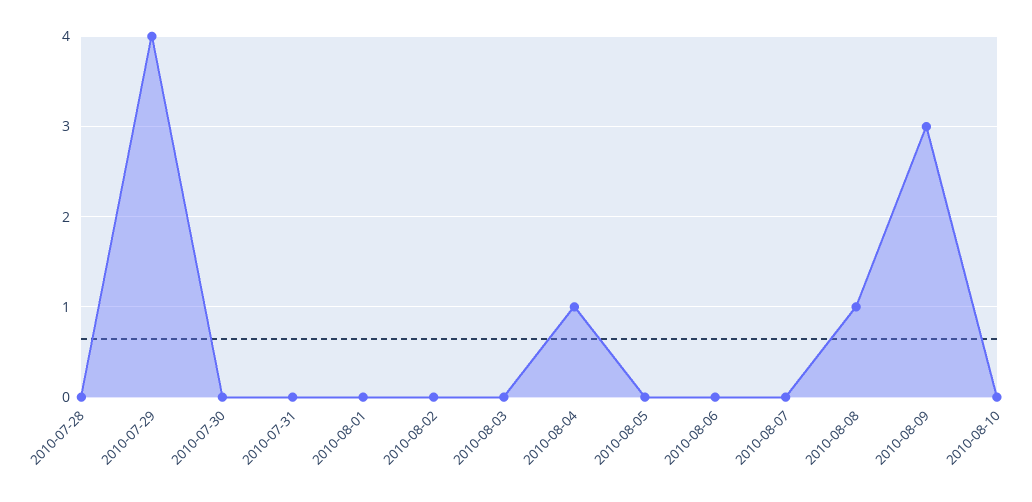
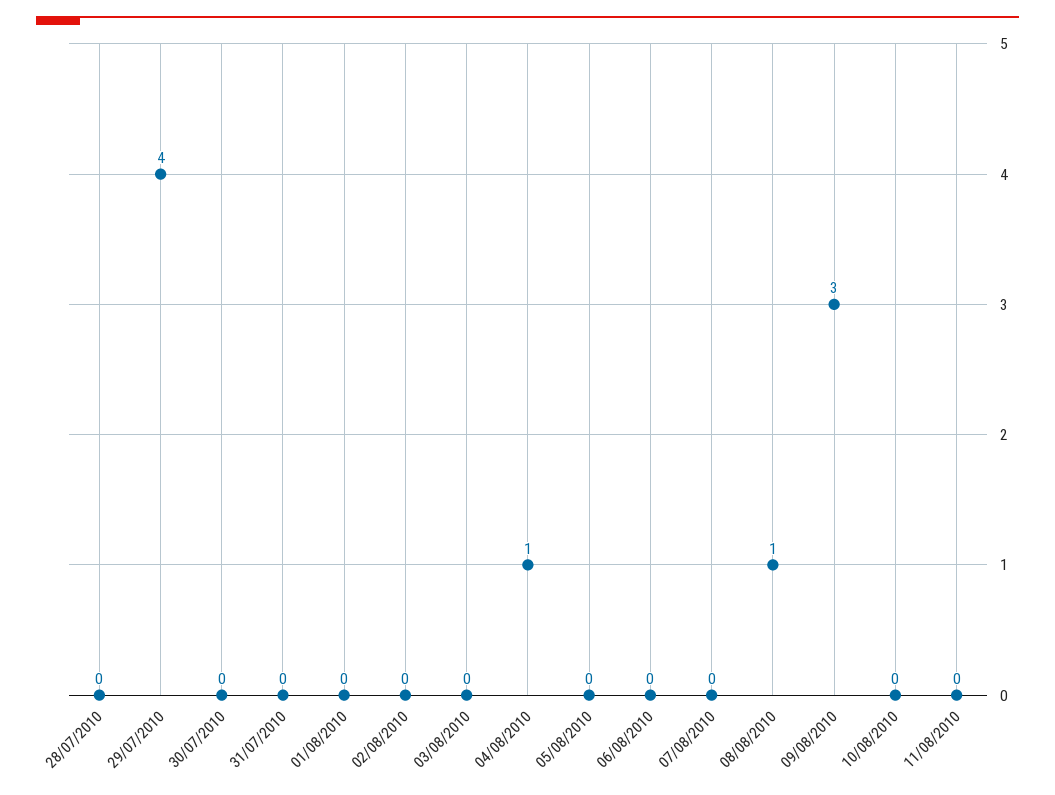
11/08/2010: none -> 0

